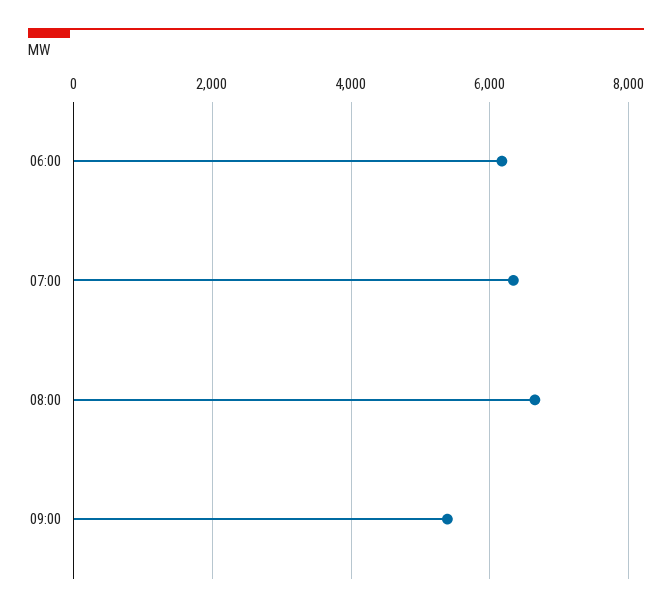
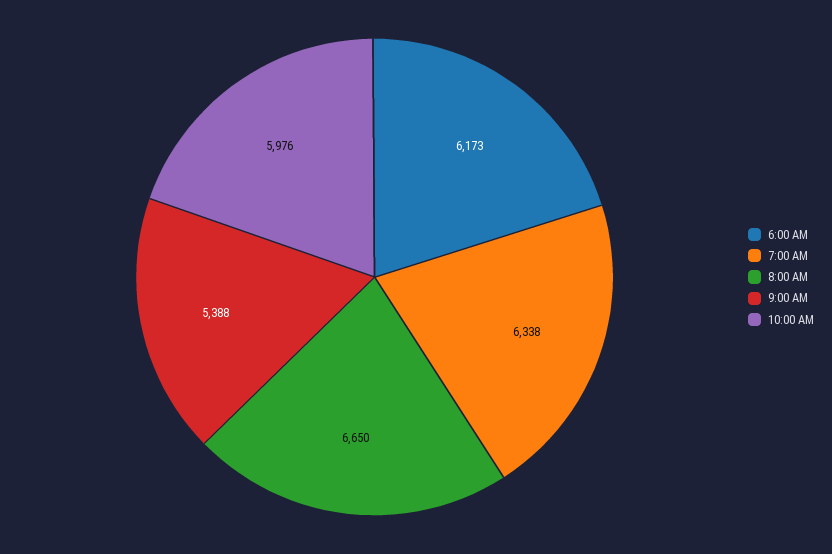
10:00 AM: none -> 5976

